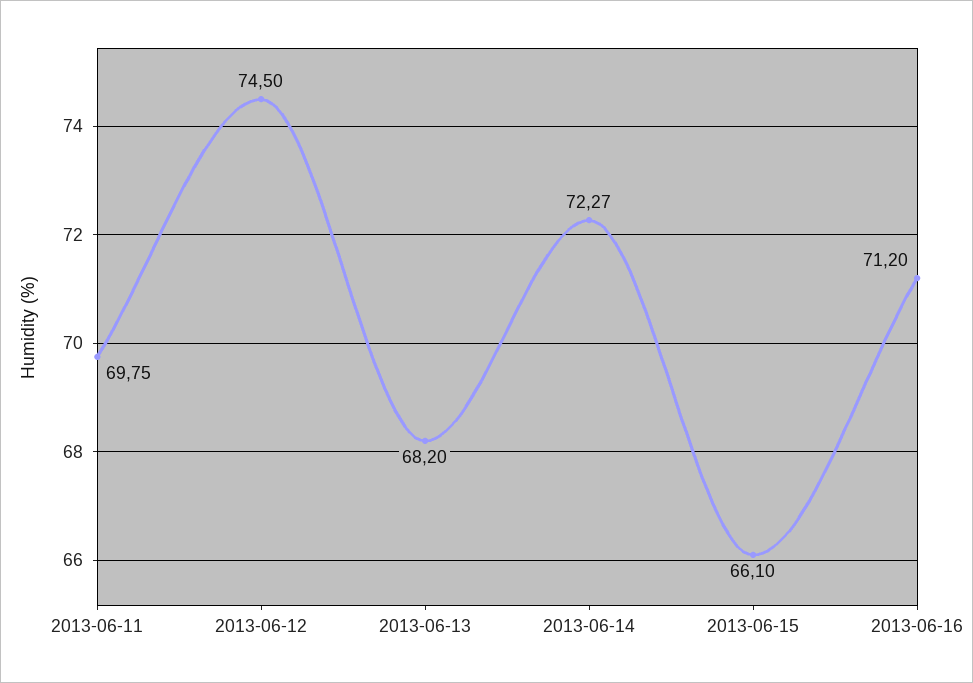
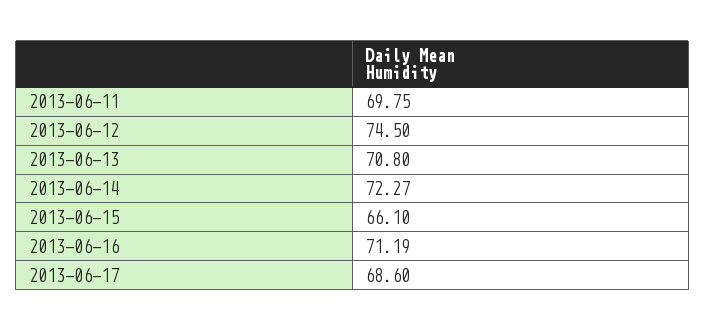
2013-06-13: 68.2 -> 70.8
2013-06-16: 71.2 -> 71.19
2013-06-17: none -> 68.6

